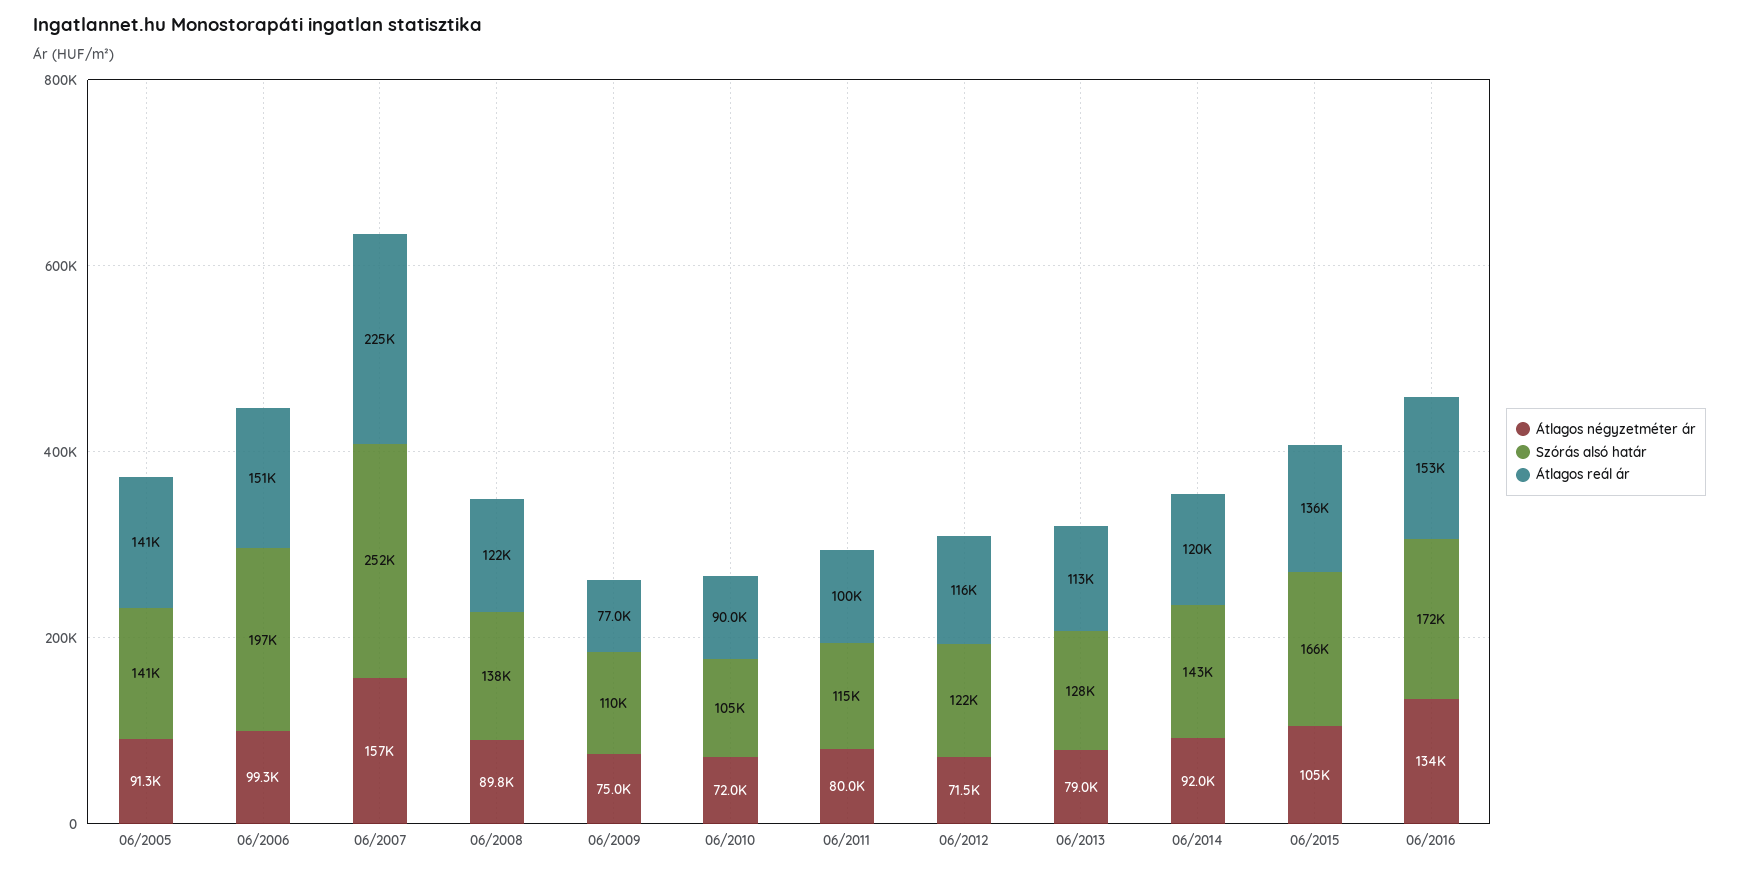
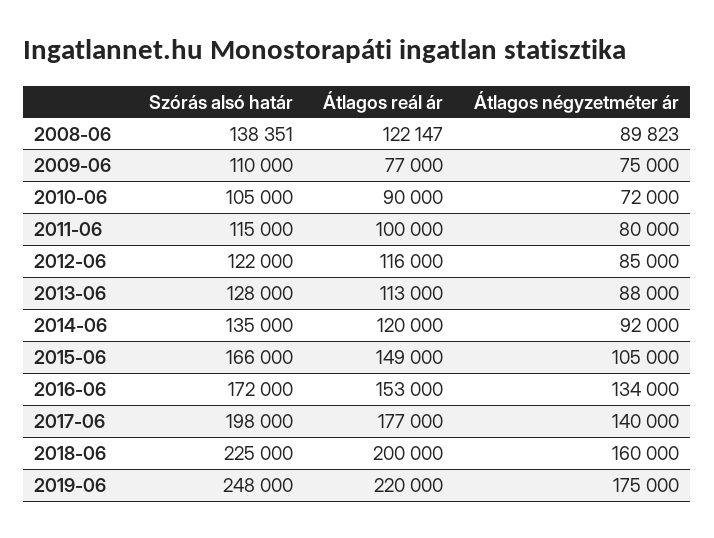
Átlagos négyzetméter ár, 06/2005: 91300 -> none
Szórás alsó határ, 06/2005: 141000 -> none
Átlagos reál ár, 06/2005: 141000 -> none
Átlagos négyzetméter ár, 06/2006: 99300 -> none
Szórás alsó határ, 06/2006: 197000 -> none
Átlagos reál ár, 06/2006: 151000 -> none
Átlagos négyzetméter ár, 06/2007: 157000 -> none
Szórás alsó határ, 06/2007: 252000 -> none
Átlagos reál ár, 06/2007: 225000 -> none
Átlagos négyzetméter ár, 06/2012: 71500 -> 85000
Átlagos négyzetméter ár, 06/2013: 79000 -> 88000
Szórás alsó határ, 06/2014: 143000 -> 135000
Átlagos reál ár, 06/2015: 136000 -> 149000
Szórás alsó határ, 2017-06: none -> 198000
Átlagos reál ár, 2017-06: none -> 177000
Átlagos négyzetméter ár, 2017-06: none -> 140000
Szórás alsó határ, 2018-06: none -> 225000
Átlagos reál ár, 2018-06: none -> 200000
Átlagos négyzetméter ár, 2018-06: none -> 160000
Szórás alsó határ, 2019-06: none -> 248000
Átlagos reál ár, 2019-06: none -> 220000
Átlagos négyzetméter ár, 2019-06: none -> 175000

